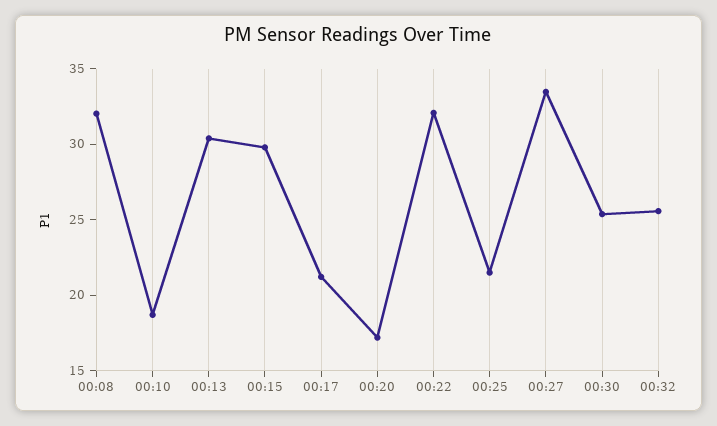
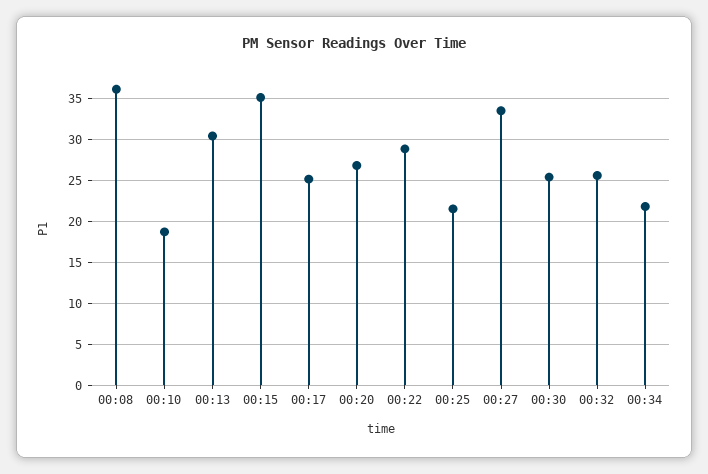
00:08: 32 -> 36
00:15: 30 -> 35
00:17: 21 -> 25
00:20: 17 -> 27
00:22: 32 -> 29
00:34: none -> 22

